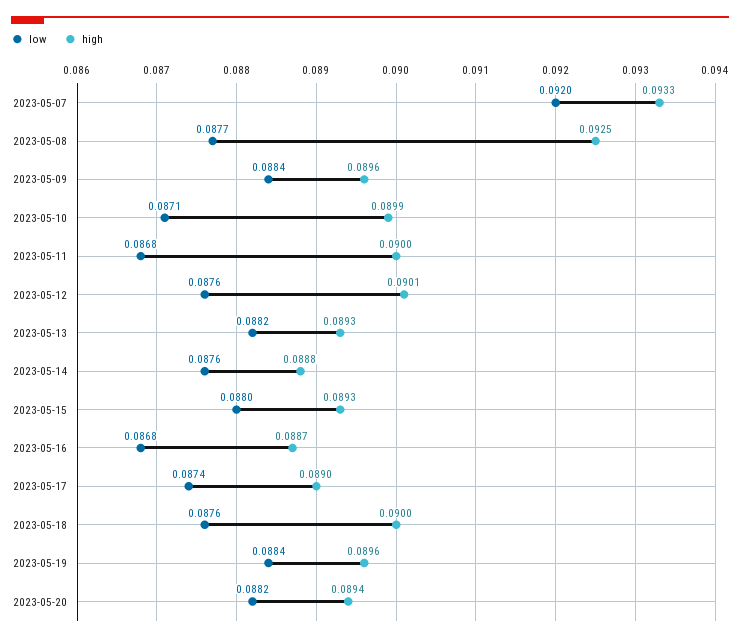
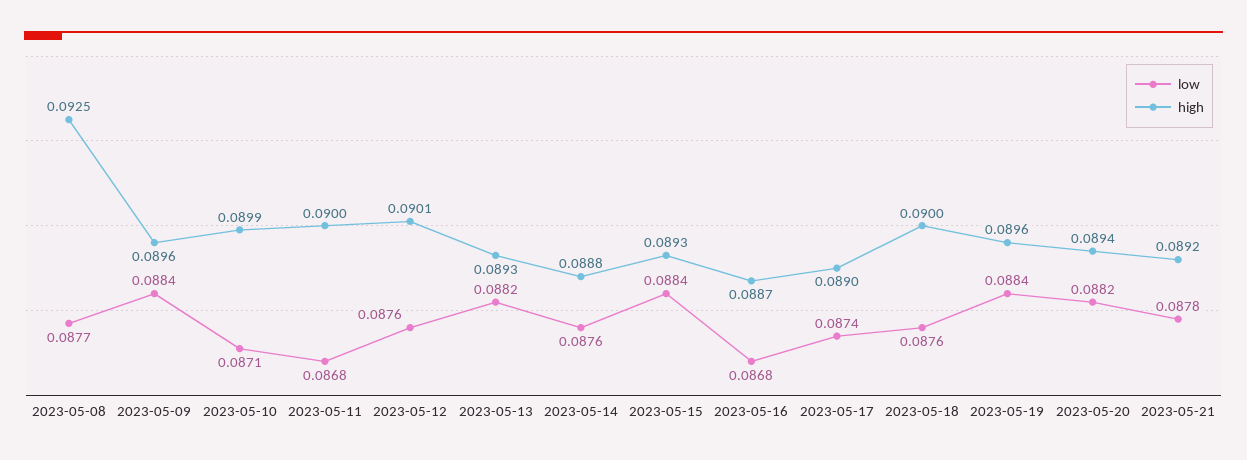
low, 2023-05-07: 0.092 -> none
high, 2023-05-07: 0.0933 -> none
low, 2023-05-15: 0.088 -> 0.0884
low, 2023-05-21: none -> 0.0878
high, 2023-05-21: none -> 0.0892

